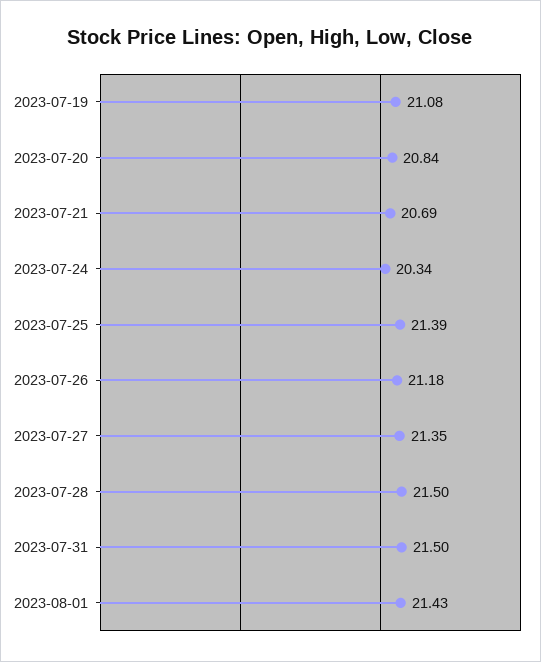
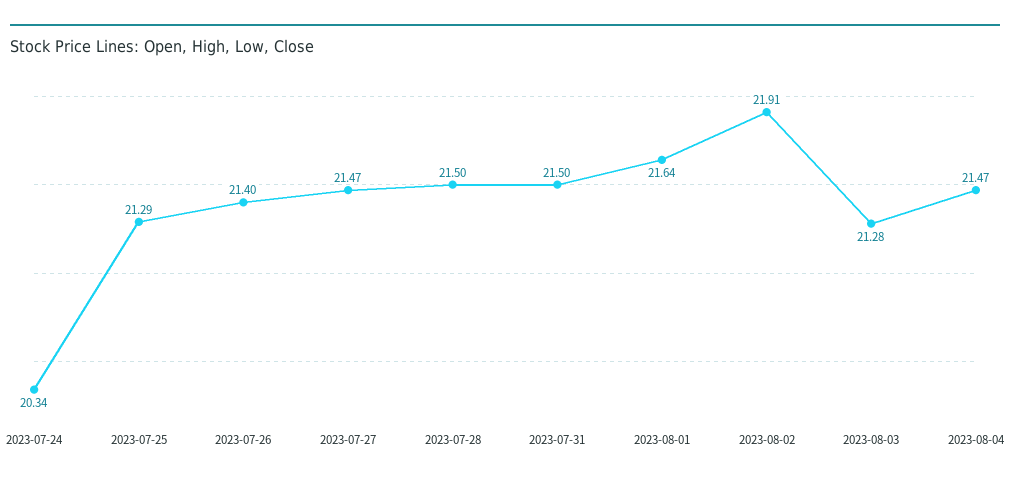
2023-07-19: 21.08 -> none
2023-07-20: 20.84 -> none
2023-07-21: 20.69 -> none
2023-07-25: 21.39 -> 21.29
2023-07-26: 21.18 -> 21.4
2023-07-27: 21.35 -> 21.47
2023-08-01: 21.43 -> 21.64
2023-08-02: none -> 21.91
2023-08-03: none -> 21.28
2023-08-04: none -> 21.47

